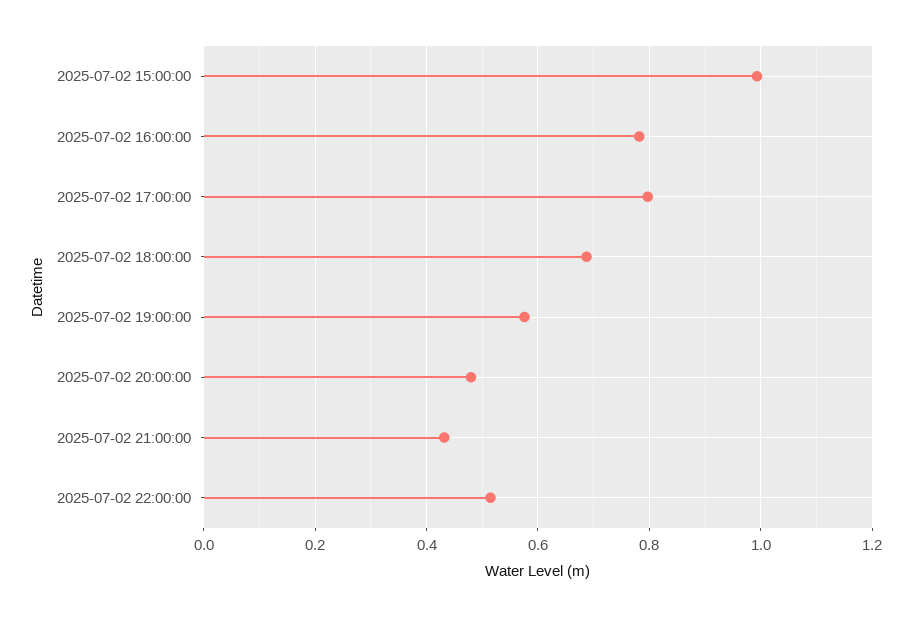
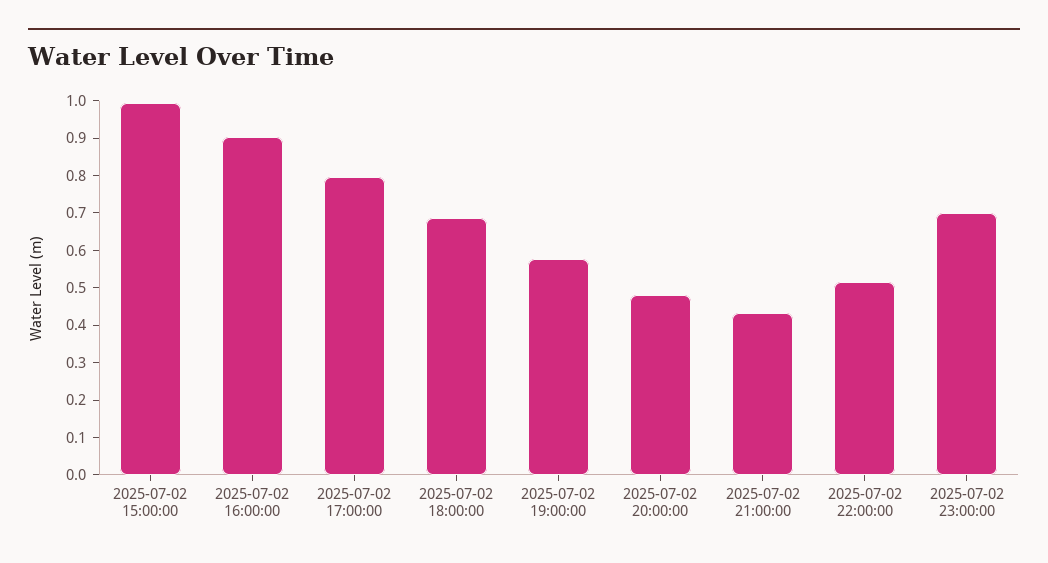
2025-07-02 16:00:00: 0.78 -> 0.9
2025-07-02 23:00:00: none -> 0.7

